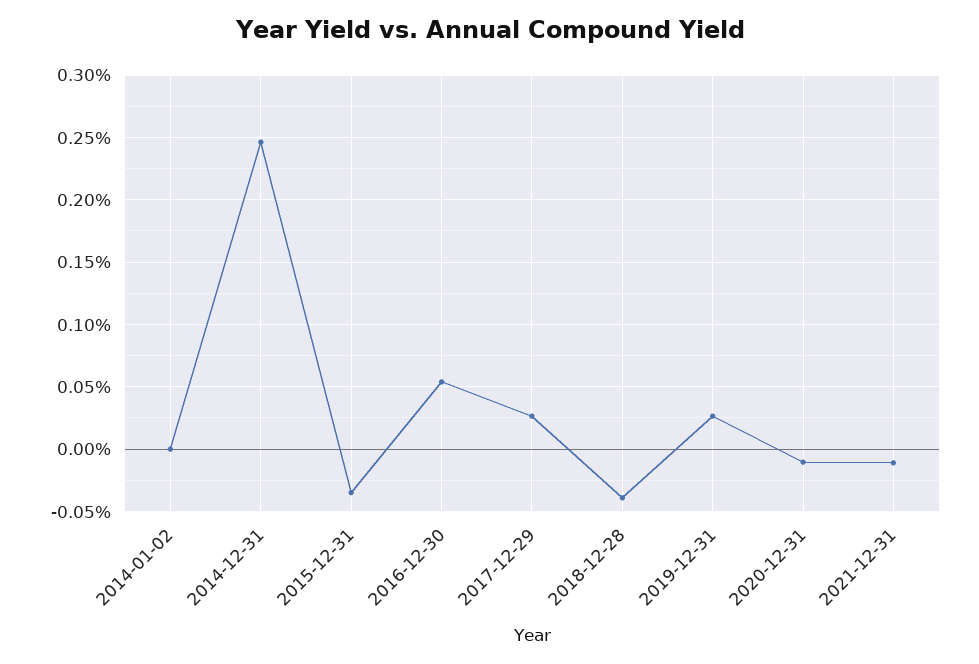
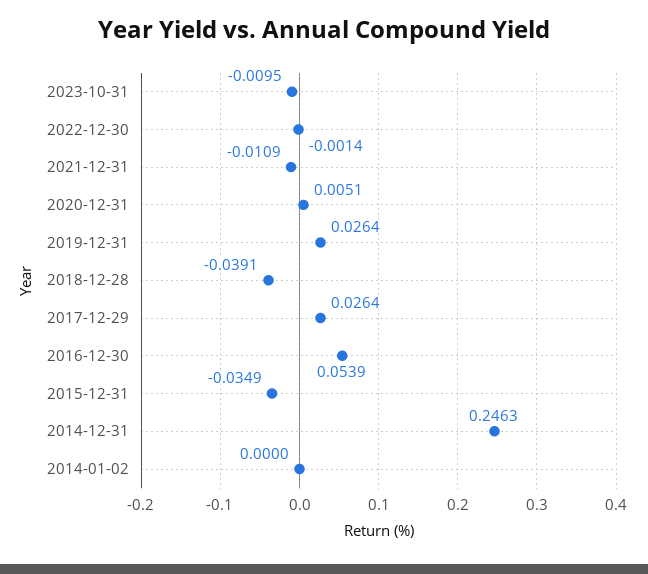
2020-12-31: -0.01 -> 0.0051
2023-10-31: none -> -0.0095
2022-12-30: none -> -0.0014

